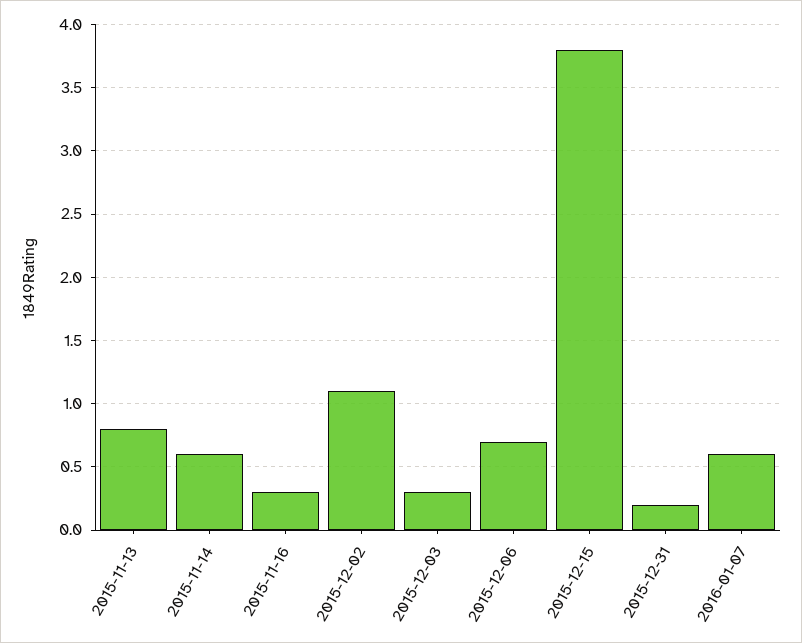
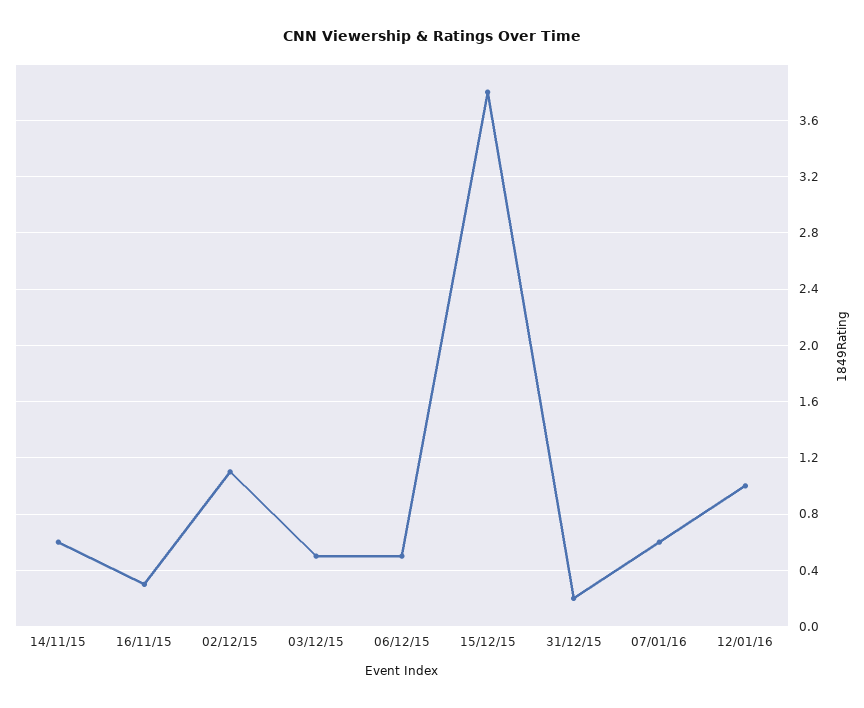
2015-11-13: 0.8 -> none
2015-12-03: 0.3 -> 0.5
2015-12-06: 0.7 -> 0.5
12/01/16: none -> 1

